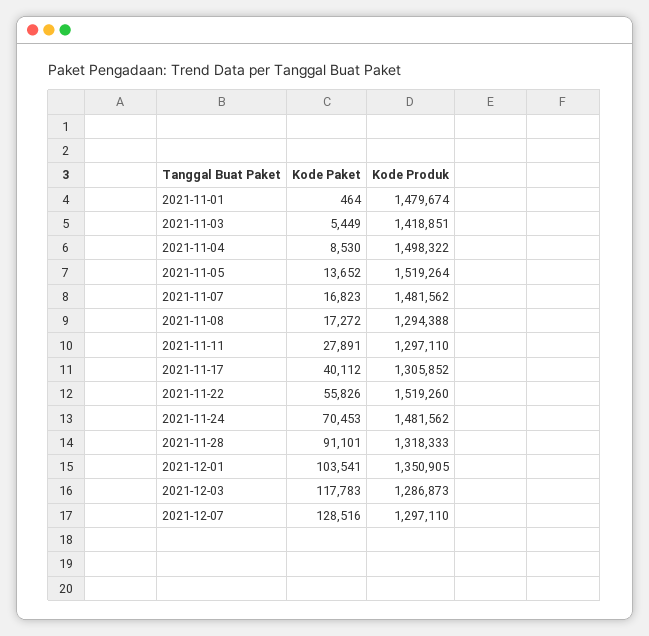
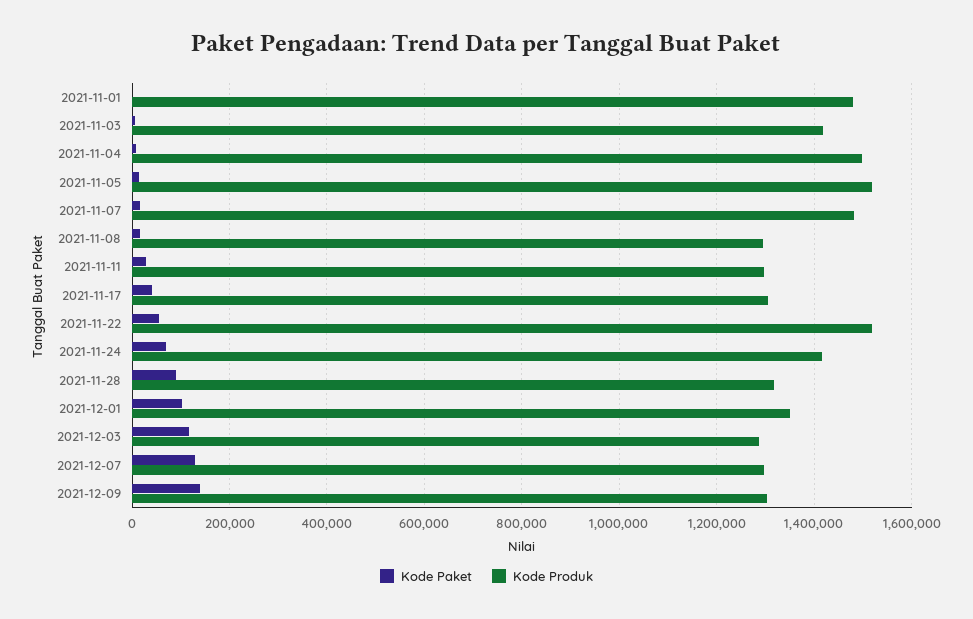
Kode Produk, 2021-11-24: 1481562 -> 1420000
Kode Paket, 2021-12-09: none -> 140000
Kode Produk, 2021-12-09: none -> 1300000

